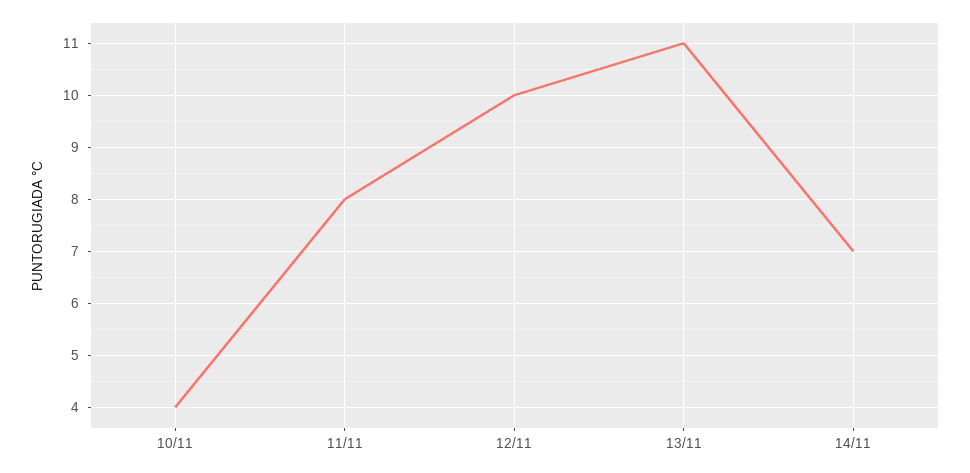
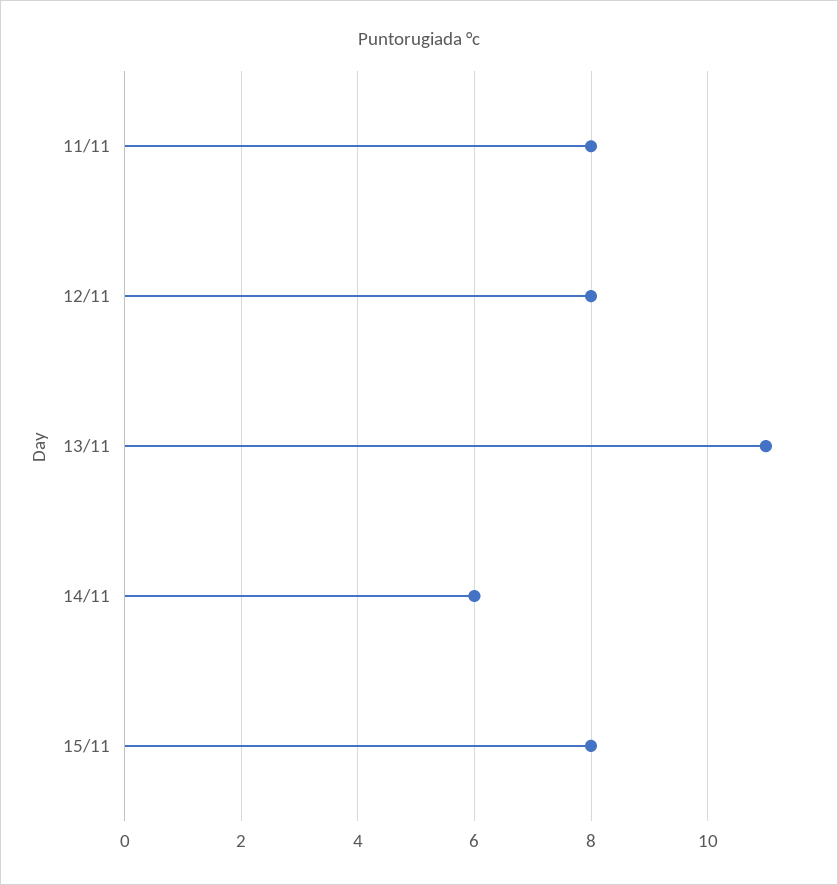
10/11: 4 -> none
12/11: 10 -> 8
14/11: 7 -> 6
15/11: none -> 8

